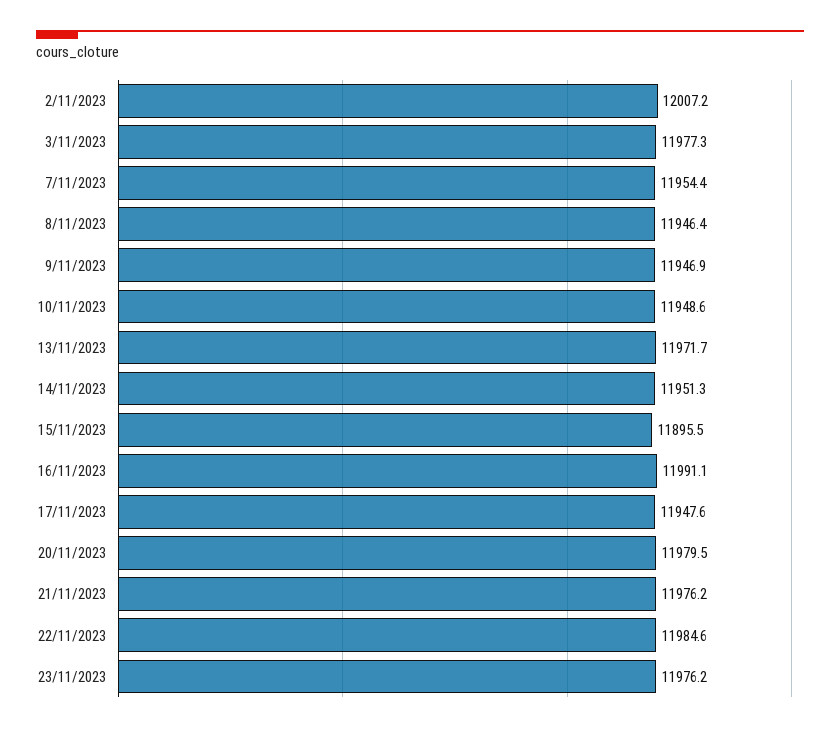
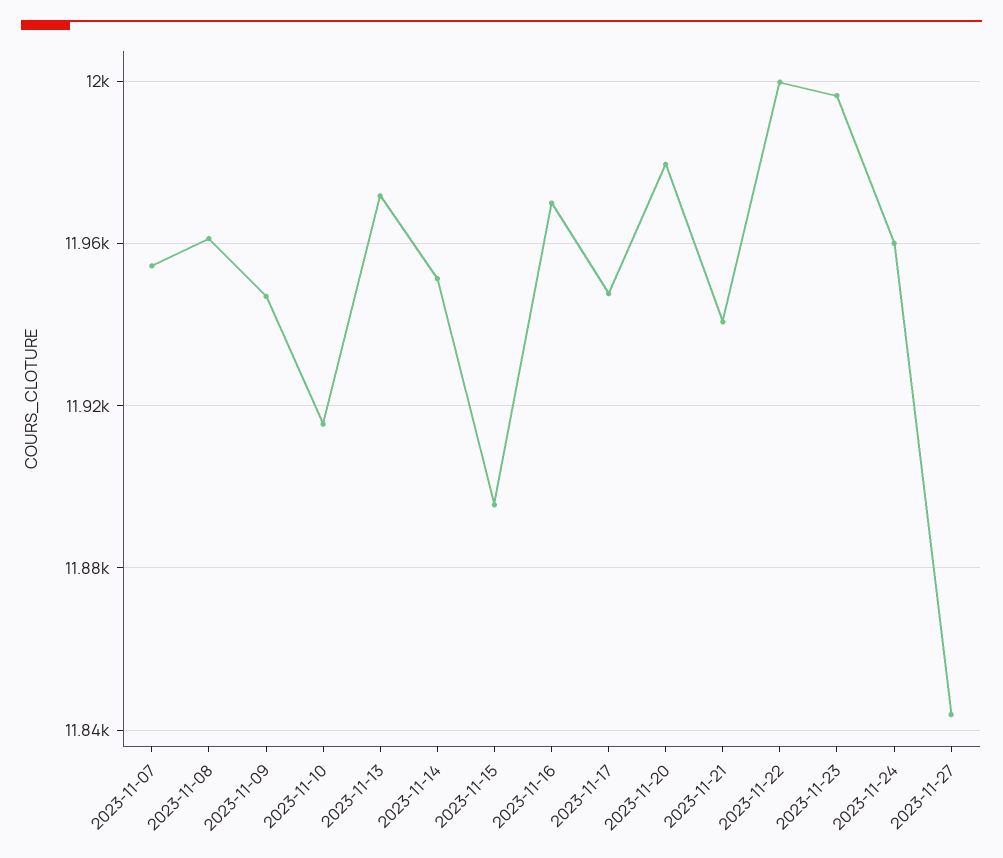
2/11/2023: 12007.2 -> none
3/11/2023: 11977.3 -> none
8/11/2023: 11946.4 -> 11960
10/11/2023: 11948.6 -> 11915
16/11/2023: 11991.1 -> 11970
21/11/2023: 11976.2 -> 11940
22/11/2023: 11984.6 -> 12000
23/11/2023: 11976.2 -> 11995
2023-11-24: none -> 11960
2023-11-27: none -> 11845

